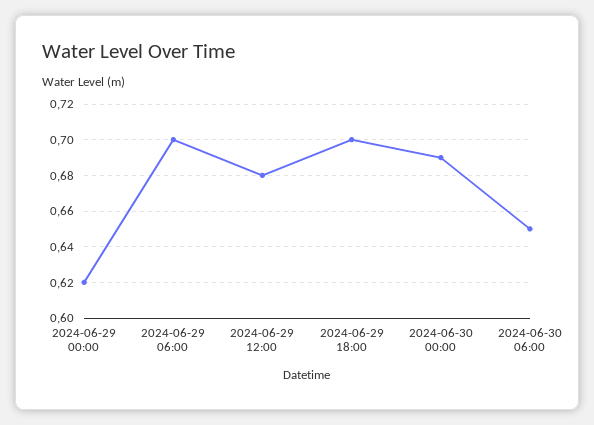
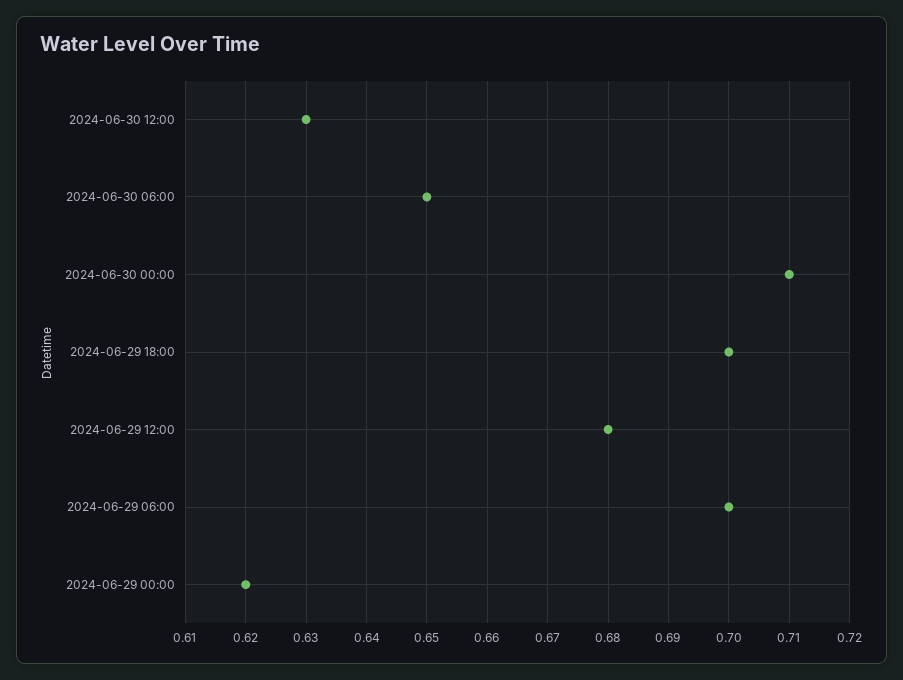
2024-06-30 00:00: 0.69 -> 0.71
2024-06-30 12:00: none -> 0.63

